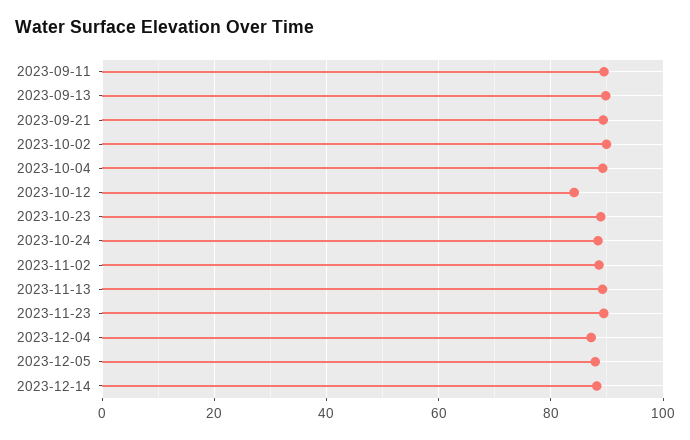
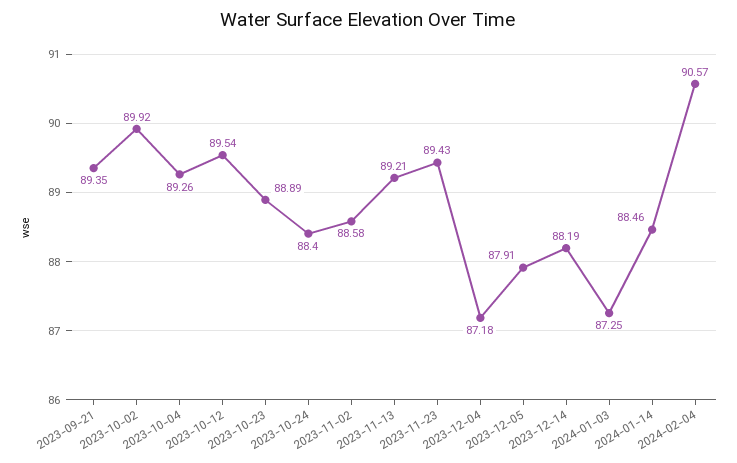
2023-09-11: 90 -> none
2023-09-13: 90 -> none
2023-10-12: 84 -> 89.54
2024-01-03: none -> 87.25
2024-01-14: none -> 88.46
2024-02-04: none -> 90.57

